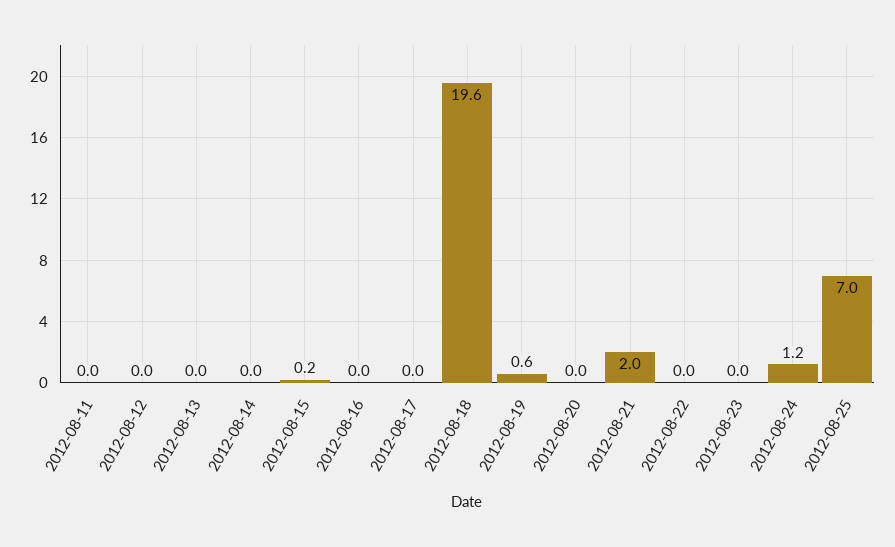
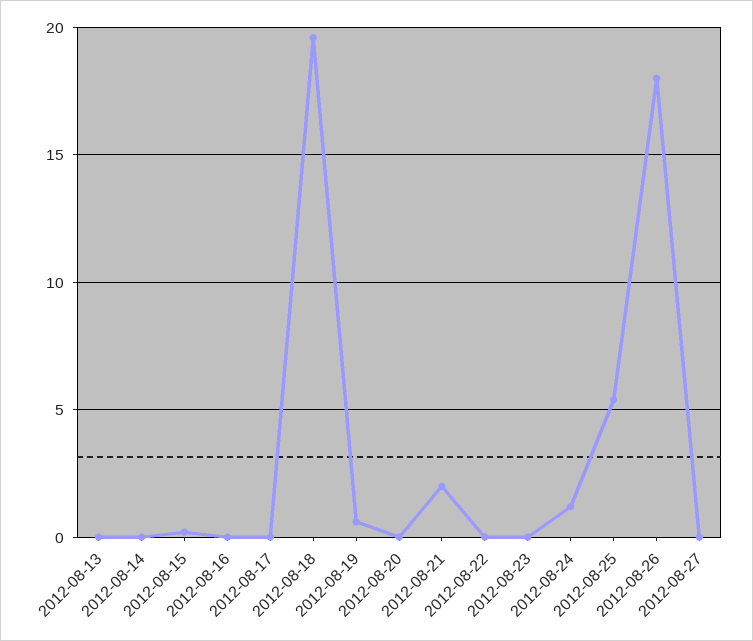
2012-08-11: 0 -> none
2012-08-12: 0 -> none
2012-08-25: 7 -> 5.5
2012-08-26: none -> 18
2012-08-27: none -> 0

